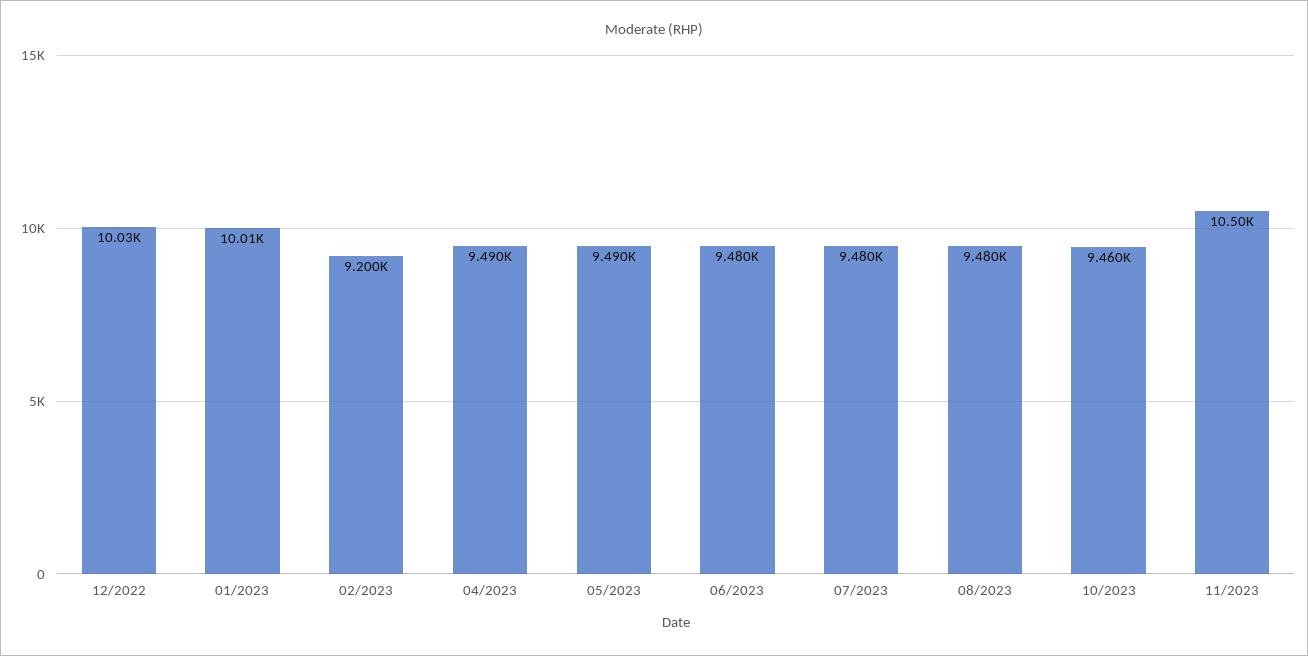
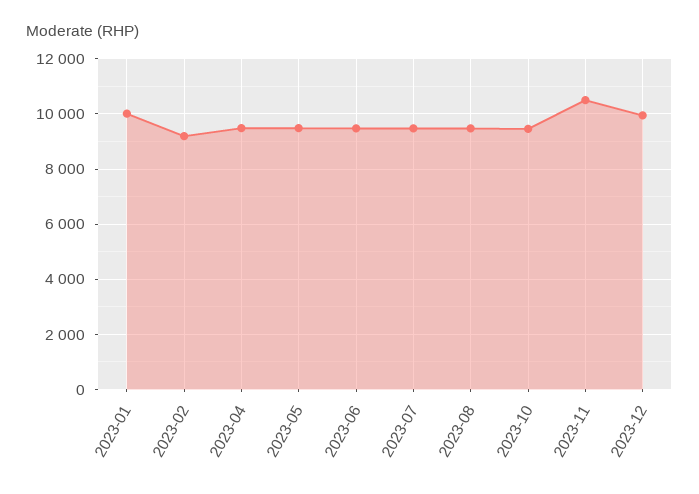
12/2022: 10030 -> none
2023-12: none -> 10000

